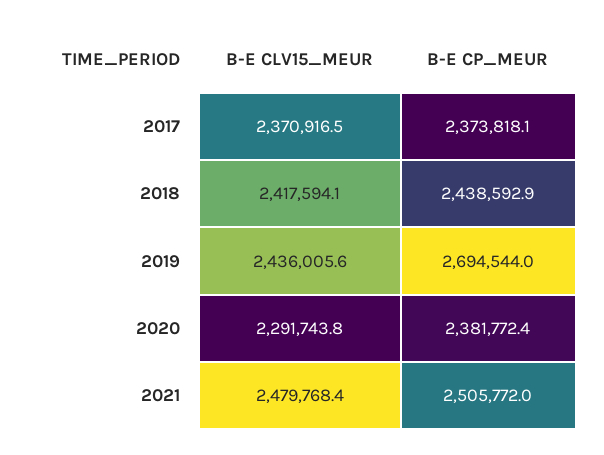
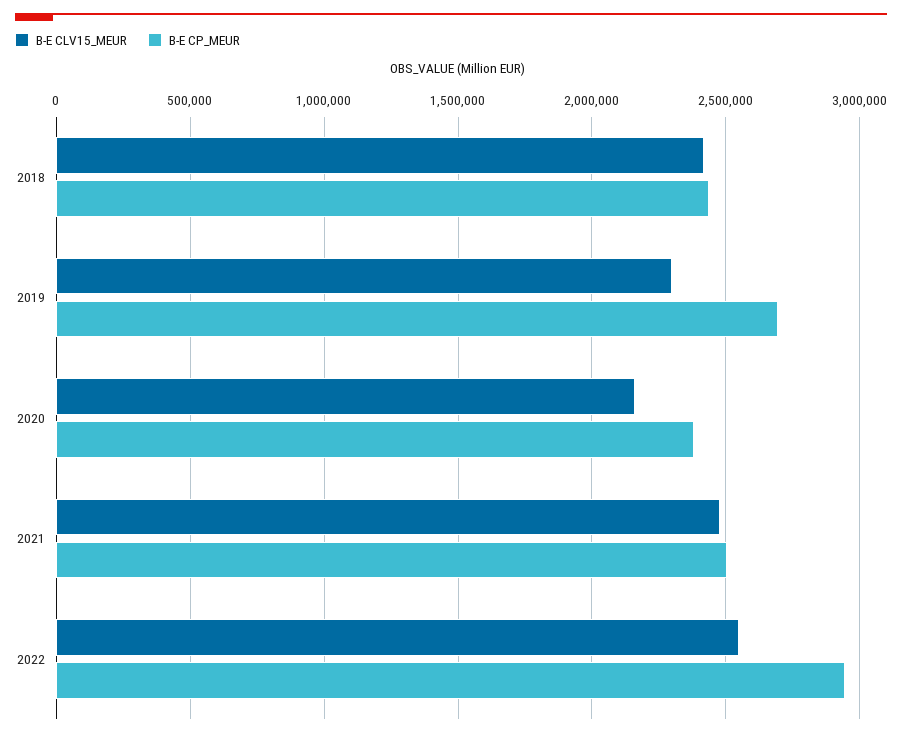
B-E CLV15_MEUR, 2017: 2370916.5 -> none
B-E CP_MEUR, 2017: 2373818.1 -> none
B-E CLV15_MEUR, 2019: 2436005.6 -> 2300000
B-E CLV15_MEUR, 2020: 2291743.8 -> 2150000
B-E CLV15_MEUR, 2022: none -> 2550000
B-E CP_MEUR, 2022: none -> 2950000

